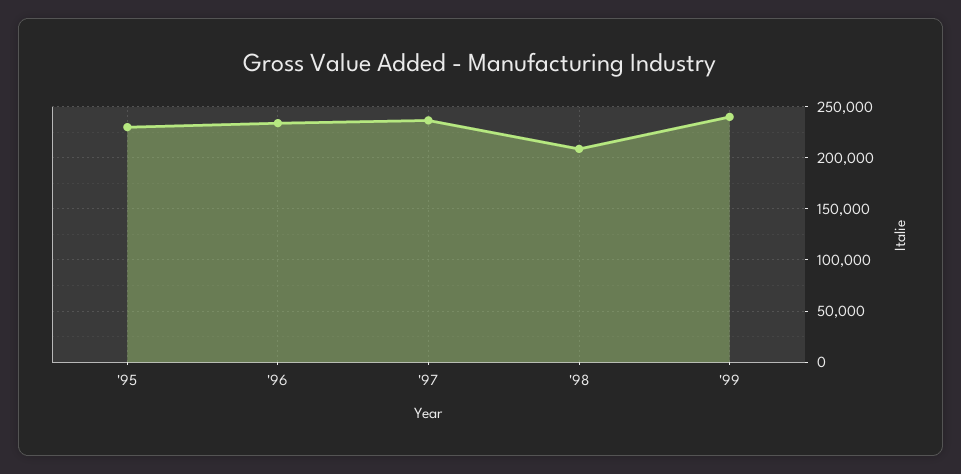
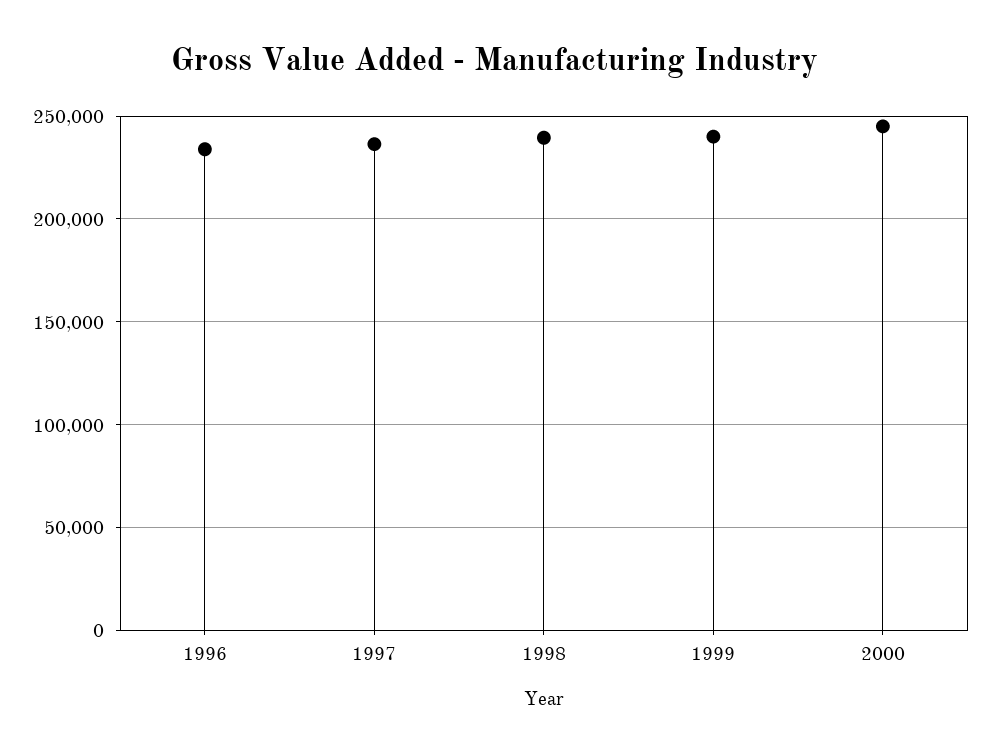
'95: 230000 -> none
'98: 210000 -> 240000
2000: none -> 245000

